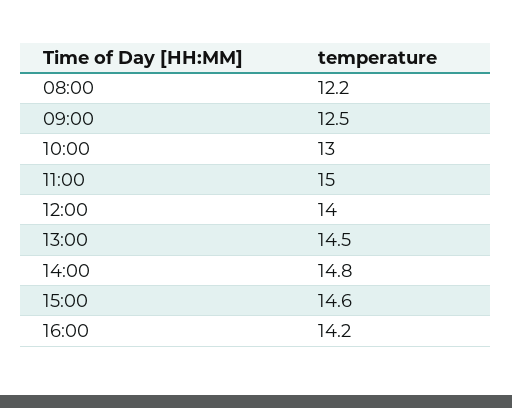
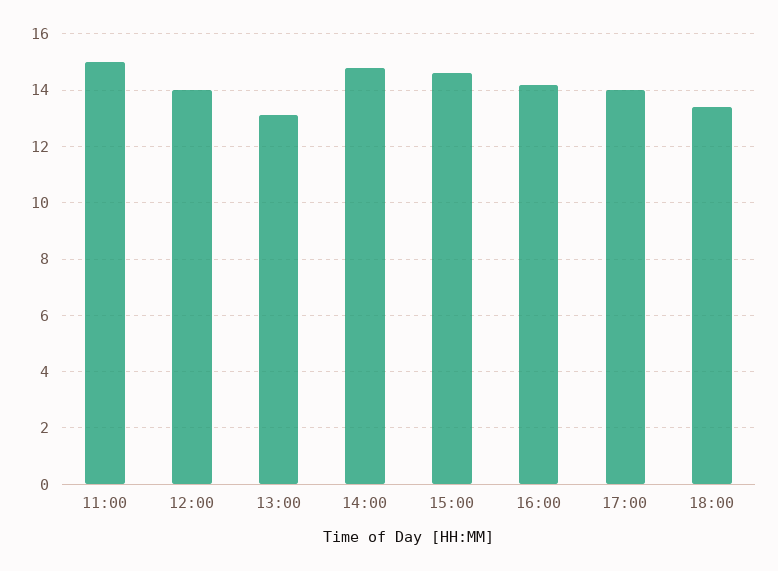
08:00: 12.2 -> none
09:00: 12.5 -> none
10:00: 13 -> none
13:00: 14.5 -> 13
17:00: none -> 14
18:00: none -> 13.5

